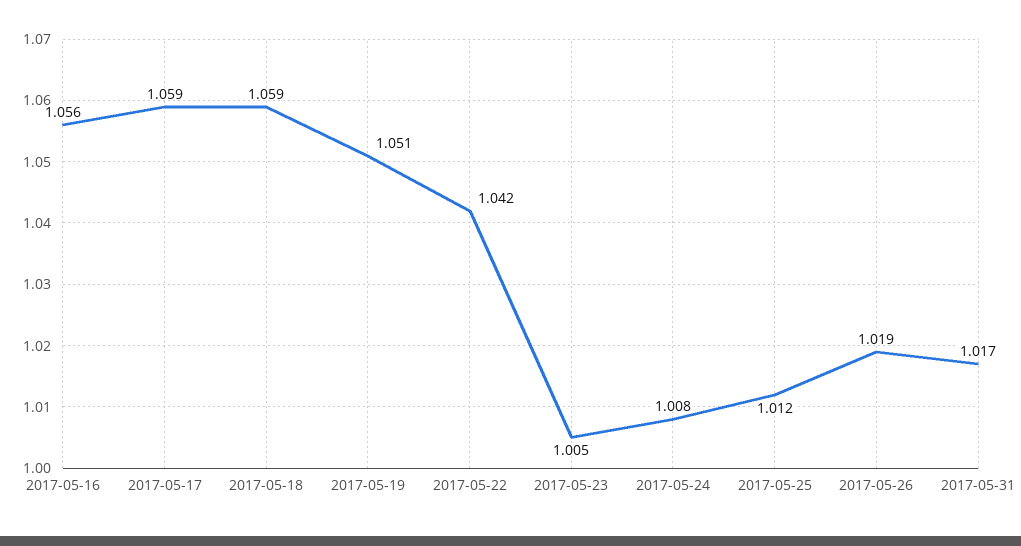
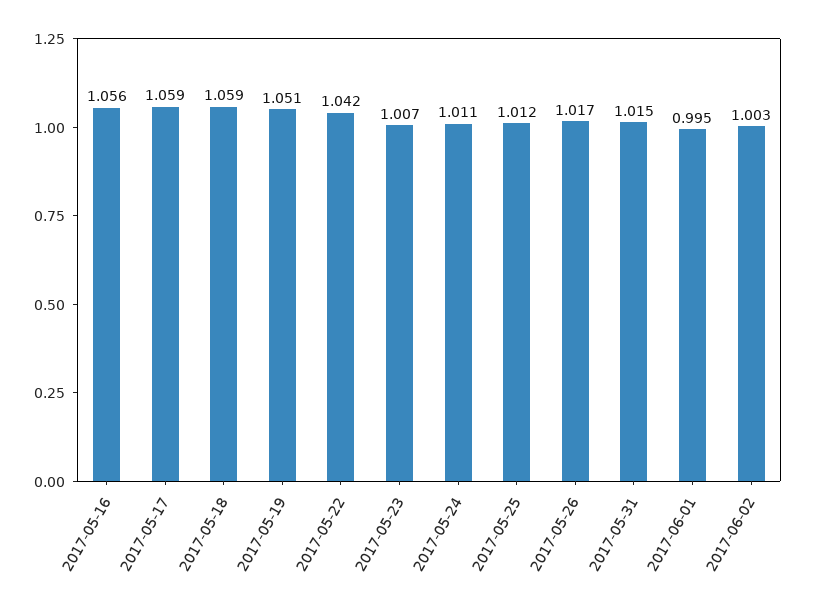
2017-05-23: 1.005 -> 1.007
2017-05-24: 1.008 -> 1.011
2017-05-26: 1.019 -> 1.017
2017-05-31: 1.017 -> 1.015
2017-06-01: none -> 0.995
2017-06-02: none -> 1.003

